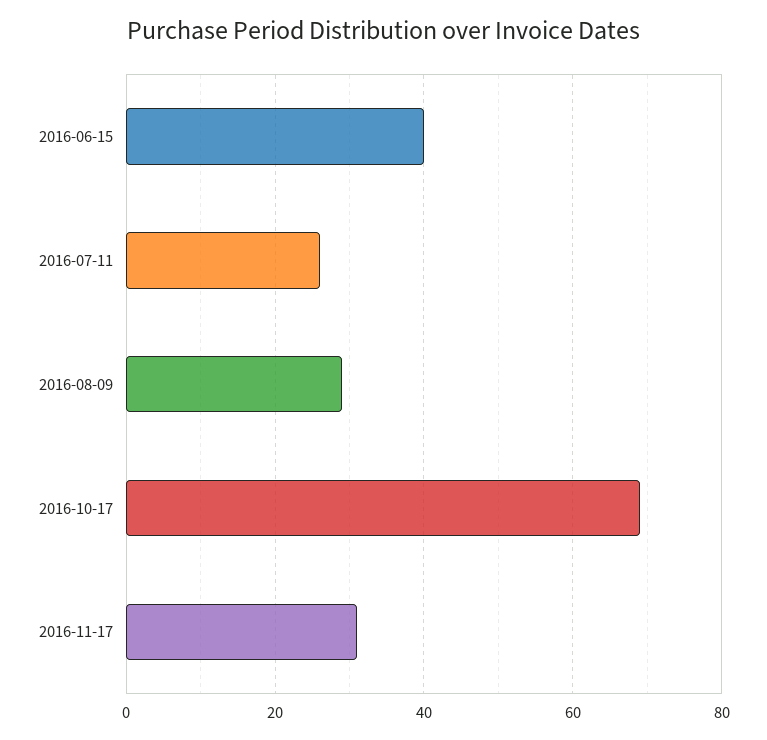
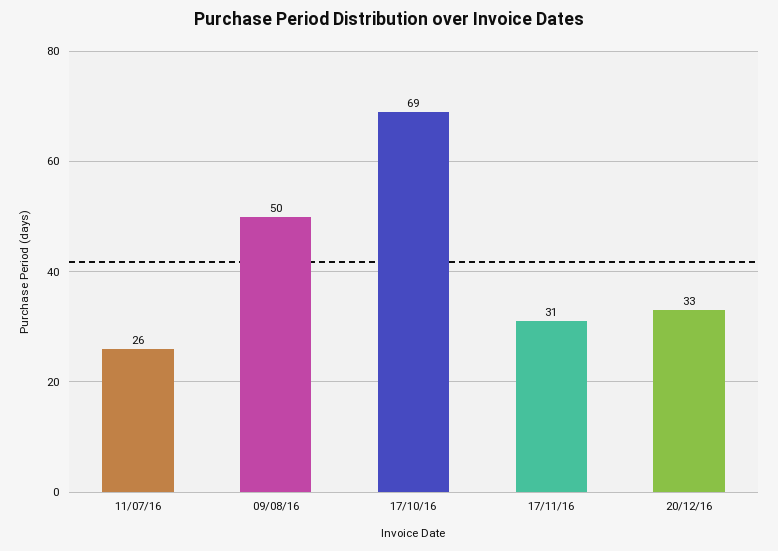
2016-06-15: 40 -> none
2016-08-09: 30 -> 50
20/12/16: none -> 33

